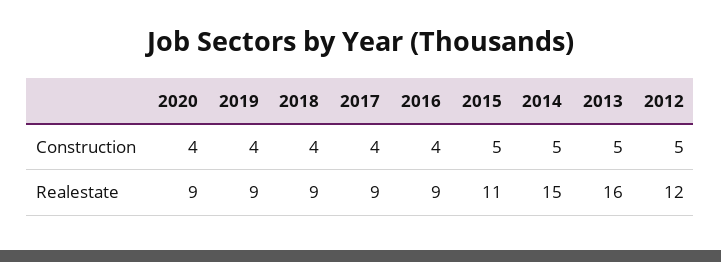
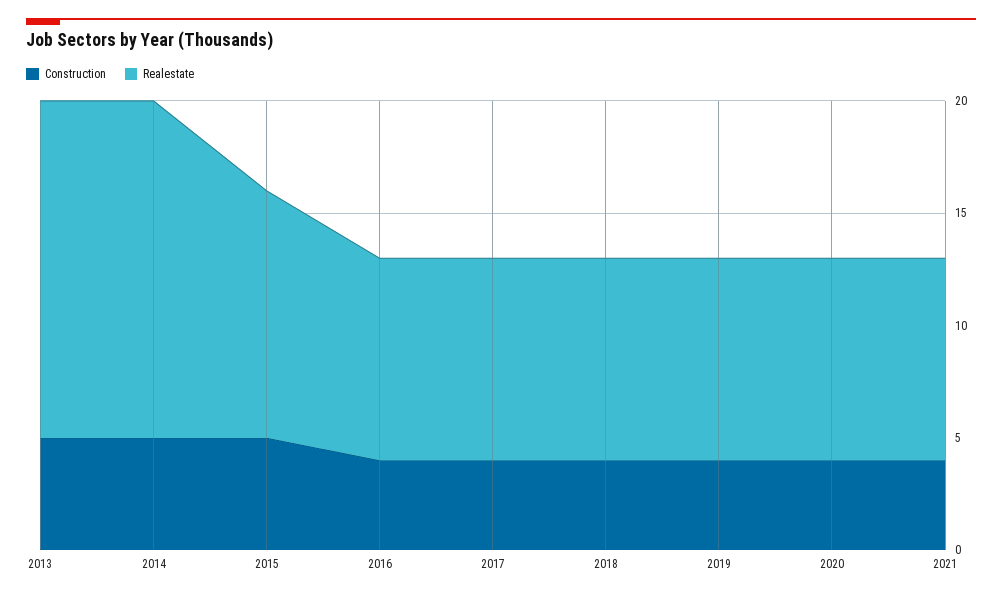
Construction, 2012: 5 -> none
Realestate, 2013: 16 -> 15
Realestate, 2012: 12 -> none
Construction, 2021: none -> 4
Realestate, 2021: none -> 9

